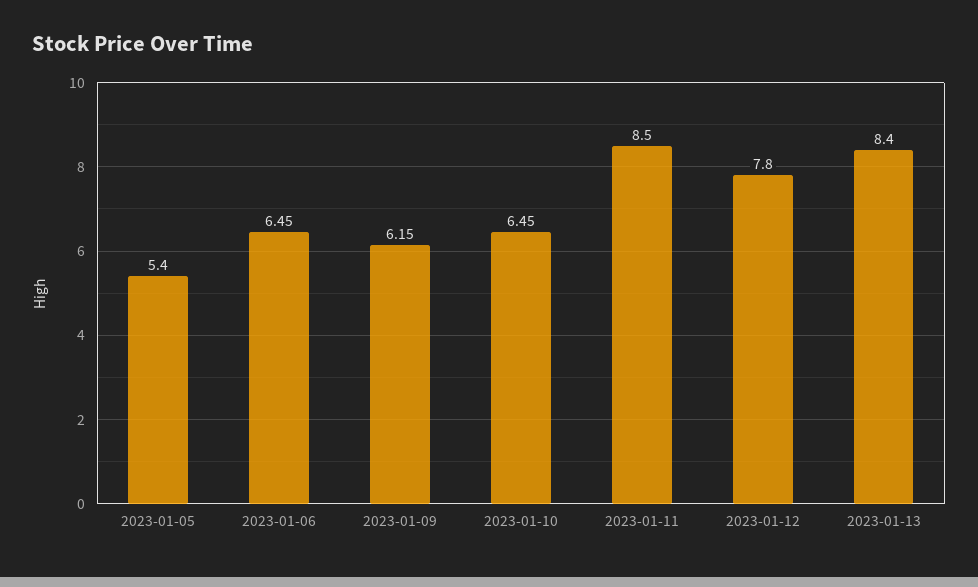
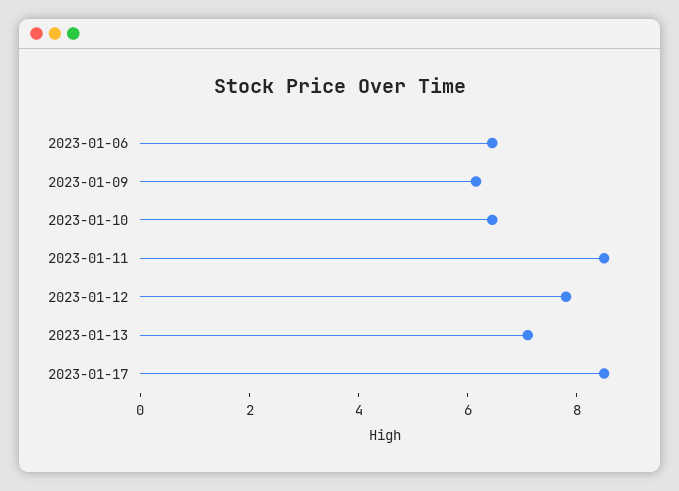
2023-01-05: 5.4 -> none
2023-01-13: 8.4 -> 7
2023-01-17: none -> 8.5

